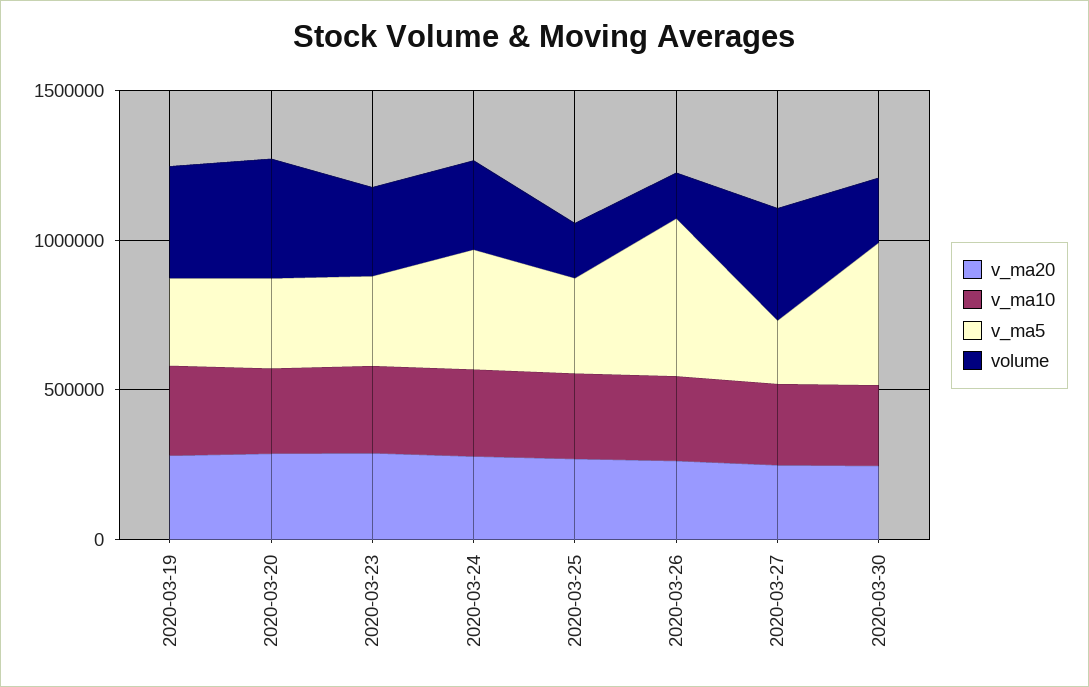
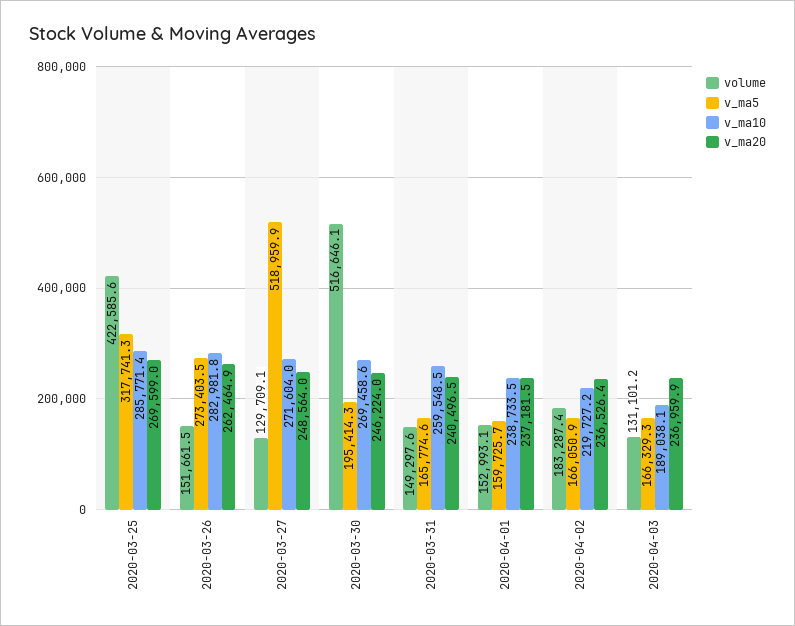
v_ma20, 2020-03-19: 300000 -> none
v_ma10, 2020-03-19: 300000 -> none
v_ma5, 2020-03-19: 300000 -> none
volume, 2020-03-19: 400000 -> none
v_ma20, 2020-03-20: 300000 -> none
v_ma10, 2020-03-20: 300000 -> none
v_ma5, 2020-03-20: 300000 -> none
volume, 2020-03-20: 400000 -> none
v_ma20, 2020-03-23: 300000 -> none
v_ma10, 2020-03-23: 300000 -> none
v_ma5, 2020-03-23: 300000 -> none
volume, 2020-03-23: 300000 -> none
v_ma20, 2020-03-24: 300000 -> none
v_ma10, 2020-03-24: 300000 -> none
v_ma5, 2020-03-24: 400000 -> none
volume, 2020-03-24: 300000 -> none
volume, 2020-03-25: 200000 -> 422585.6
v_ma5, 2020-03-26: 500000 -> 273403.5
v_ma5, 2020-03-27: 200000 -> 518959.9
volume, 2020-03-27: 400000 -> 129709.1
v_ma5, 2020-03-30: 500000 -> 195414.3
volume, 2020-03-30: 200000 -> 516646.1
volume, 2020-03-31: none -> 149297.6
v_ma5, 2020-03-31: none -> 165774.6
v_ma10, 2020-03-31: none -> 259548.5
v_ma20, 2020-03-31: none -> 240496.5
volume, 2020-04-01: none -> 152993.1
v_ma5, 2020-04-01: none -> 159725.7
v_ma10, 2020-04-01: none -> 238733.5
v_ma20, 2020-04-01: none -> 237181.5
volume, 2020-04-02: none -> 183287.4
v_ma5, 2020-04-02: none -> 166050.9
v_ma10, 2020-04-02: none -> 219727.2
v_ma20, 2020-04-02: none -> 236526.4
volume, 2020-04-03: none -> 131101.2
v_ma5, 2020-04-03: none -> 166329.3
v_ma10, 2020-04-03: none -> 189038.1
v_ma20, 2020-04-03: none -> 236959.9

